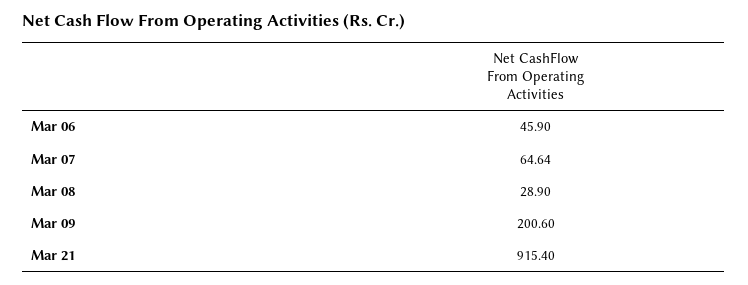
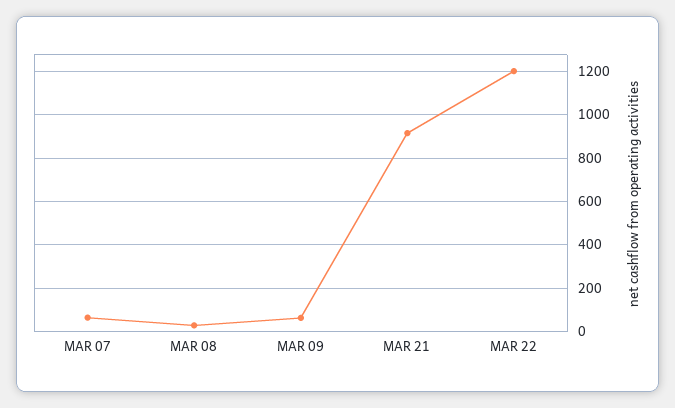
Mar 06: 45.9 -> none
Mar 09: 200.6 -> 50
MAR 22: none -> 1200

